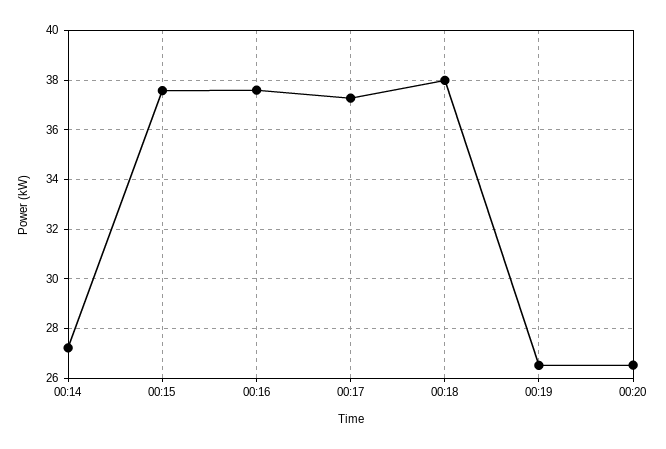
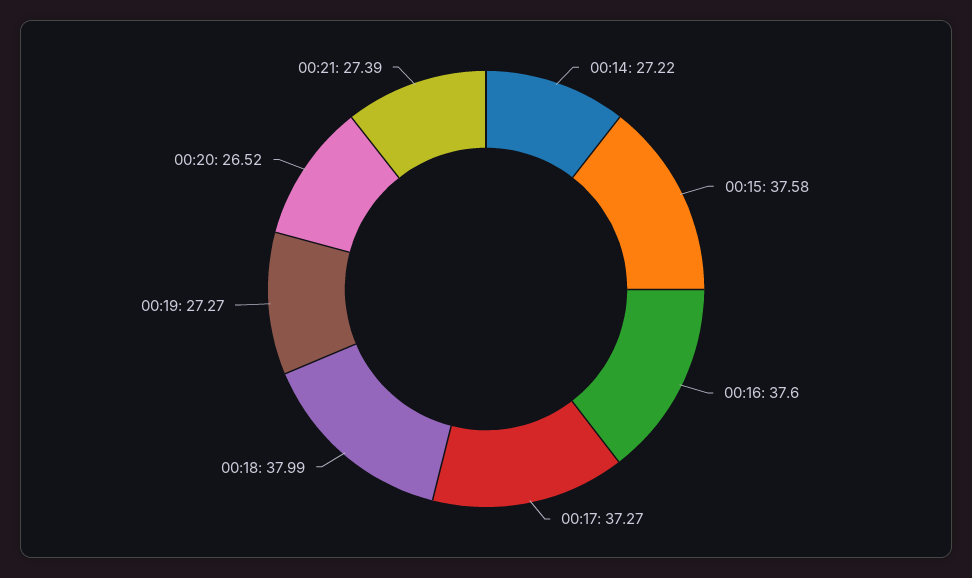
00:19: 26.5 -> 27.27
00:21: none -> 27.39

